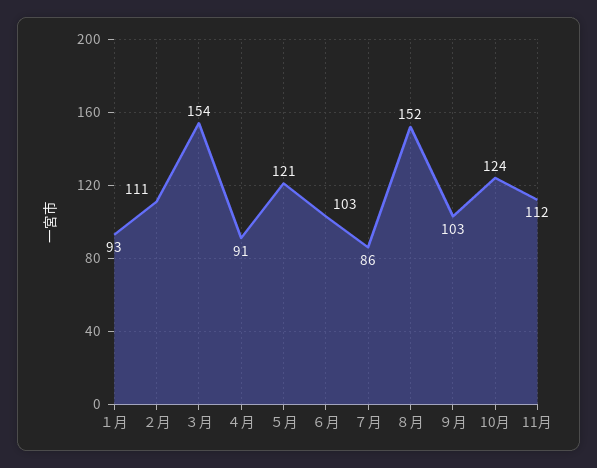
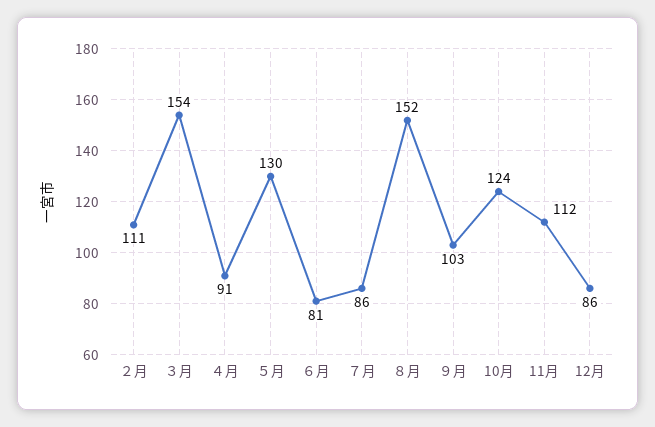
１月: 93 -> none
５月: 121 -> 130
６月: 103 -> 81
12月: none -> 86

